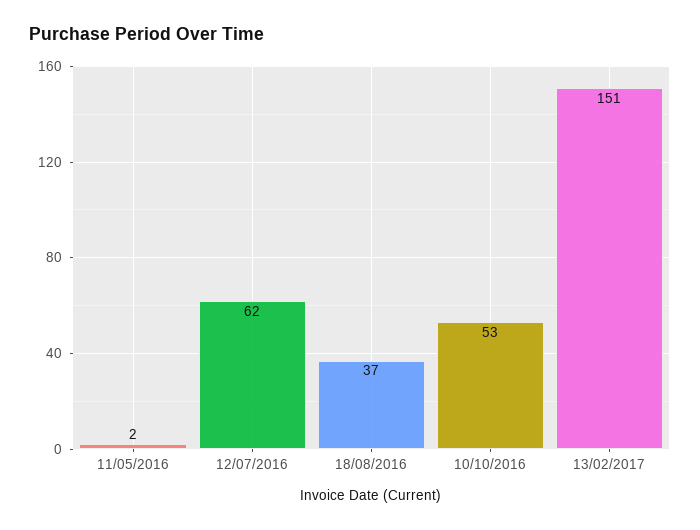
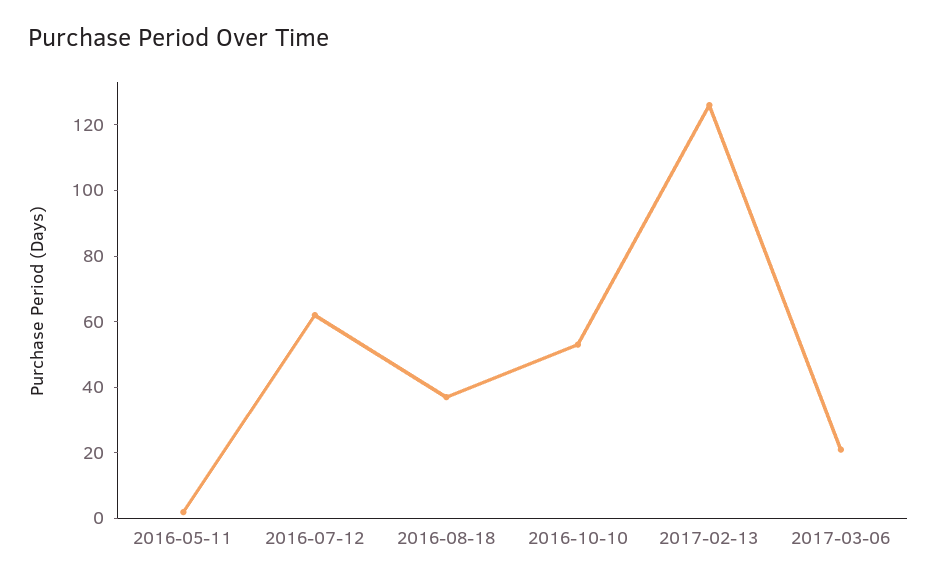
13/02/2017: 151 -> 125
2017-03-06: none -> 20

